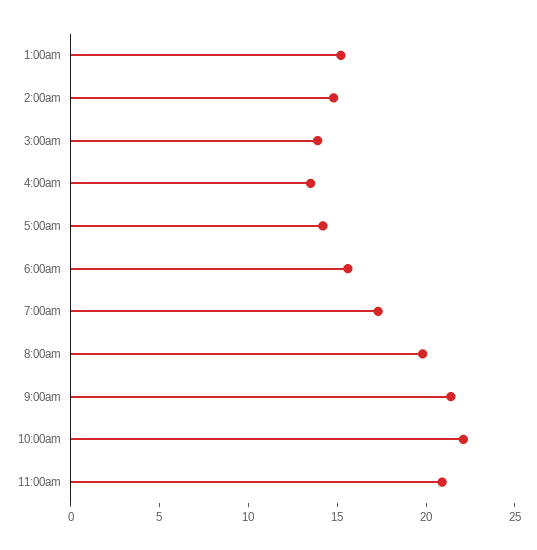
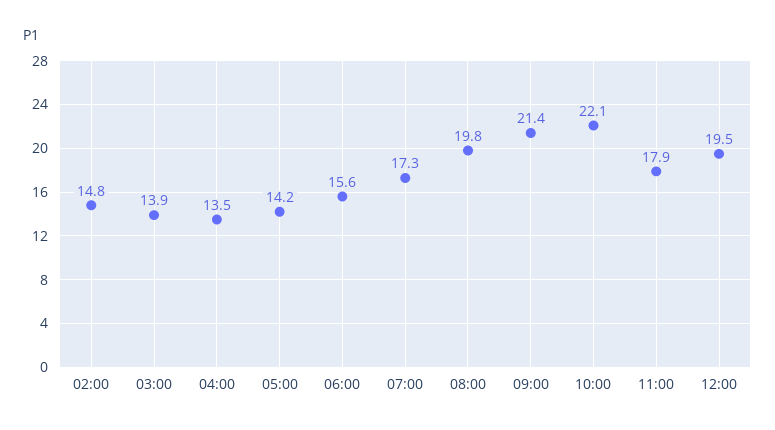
1:00am: 15 -> none
11:00am: 21 -> 17.9
12:00: none -> 19.5

